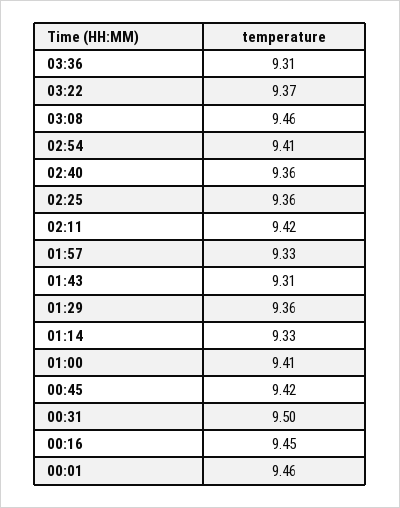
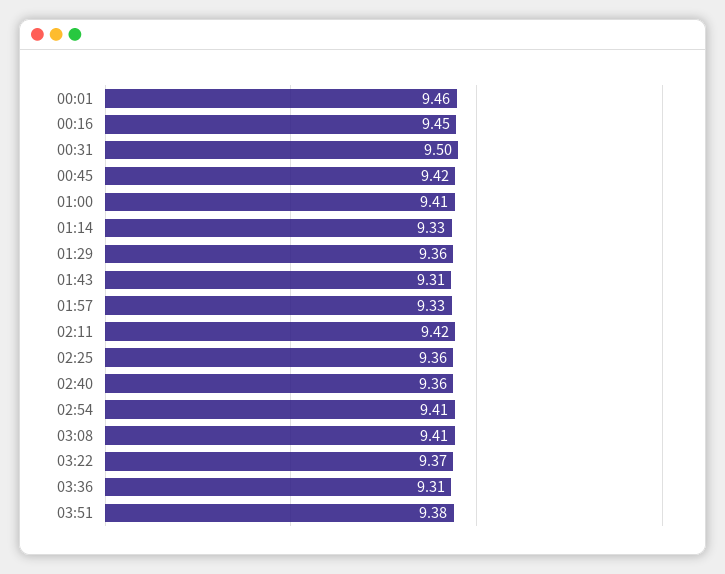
03:08: 9.46 -> 9.41
03:51: none -> 9.38

